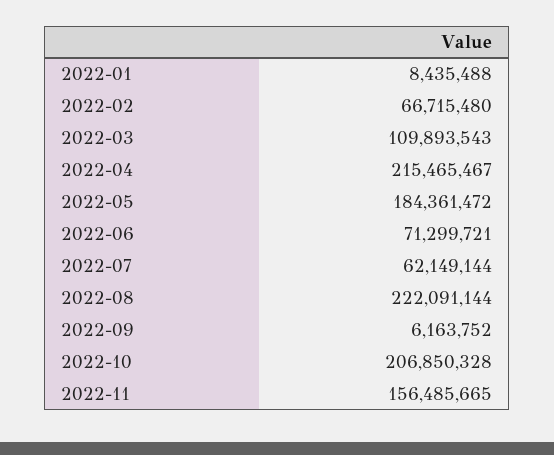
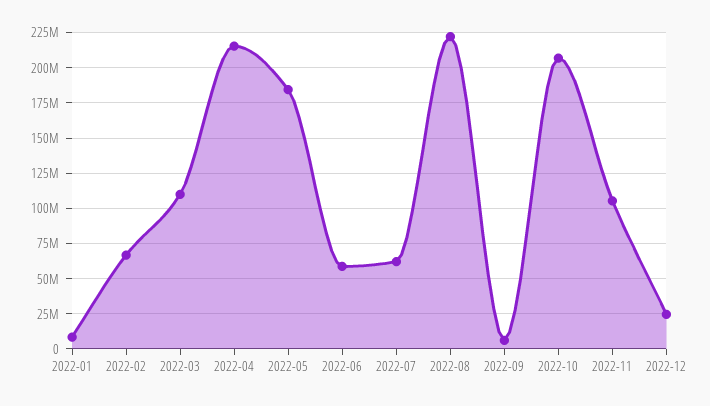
2022-06: 71299721 -> 60000000
2022-11: 156485665 -> 105000000
2022-12: none -> 25000000

